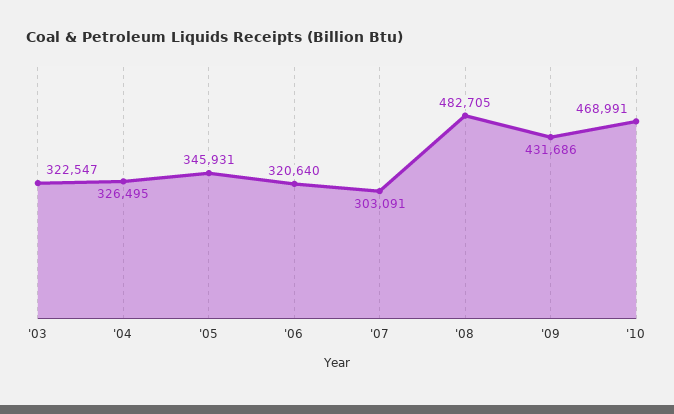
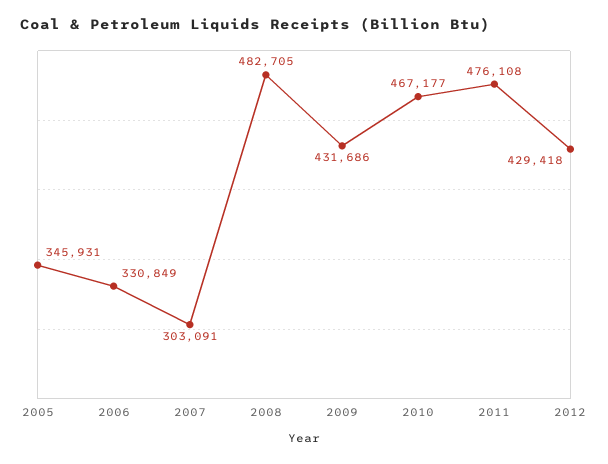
'03: 322547 -> none
'04: 326495 -> none
'06: 320640 -> 330849
'10: 468991 -> 467177
2011: none -> 476108
2012: none -> 429418

